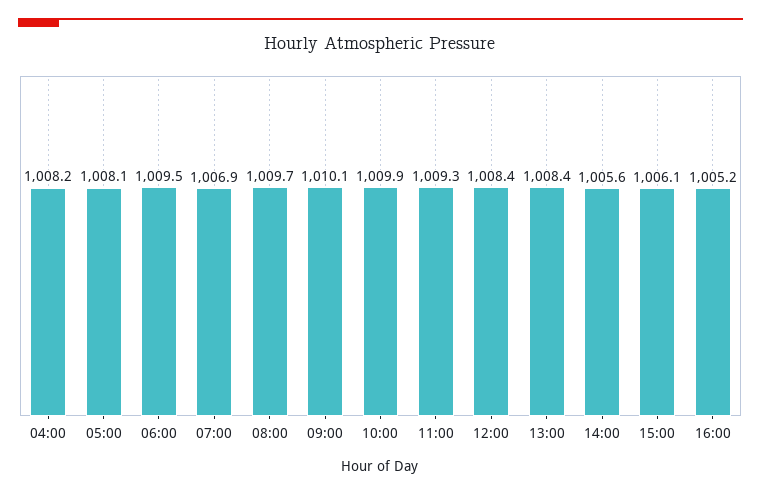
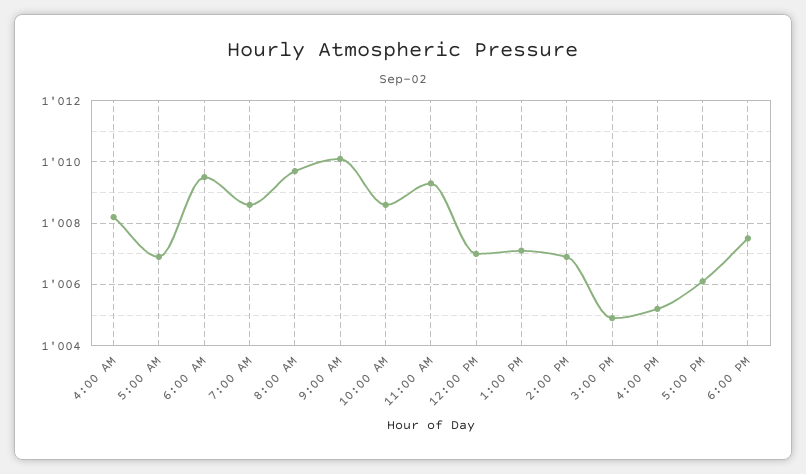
05:00: 1008.1 -> 1007
07:00: 1006.9 -> 1008.5
10:00: 1009.9 -> 1008.5
12:00: 1008.4 -> 1007
13:00: 1008.4 -> 1007
14:00: 1005.6 -> 1007
15:00: 1006.1 -> 1005
5:00 PM: none -> 1006
6:00 PM: none -> 1007.5

